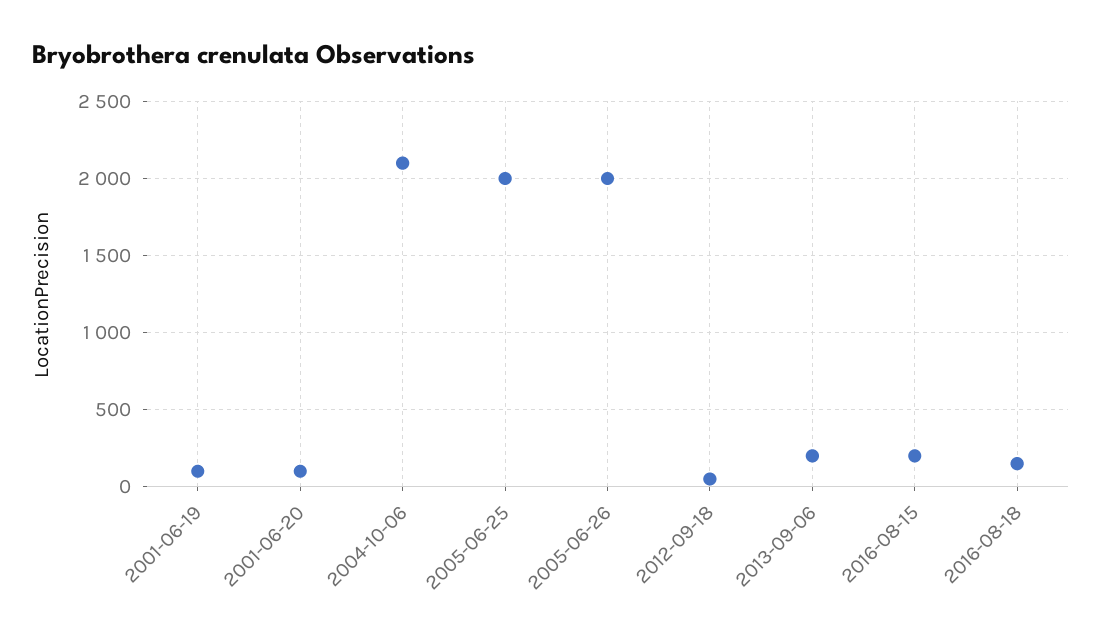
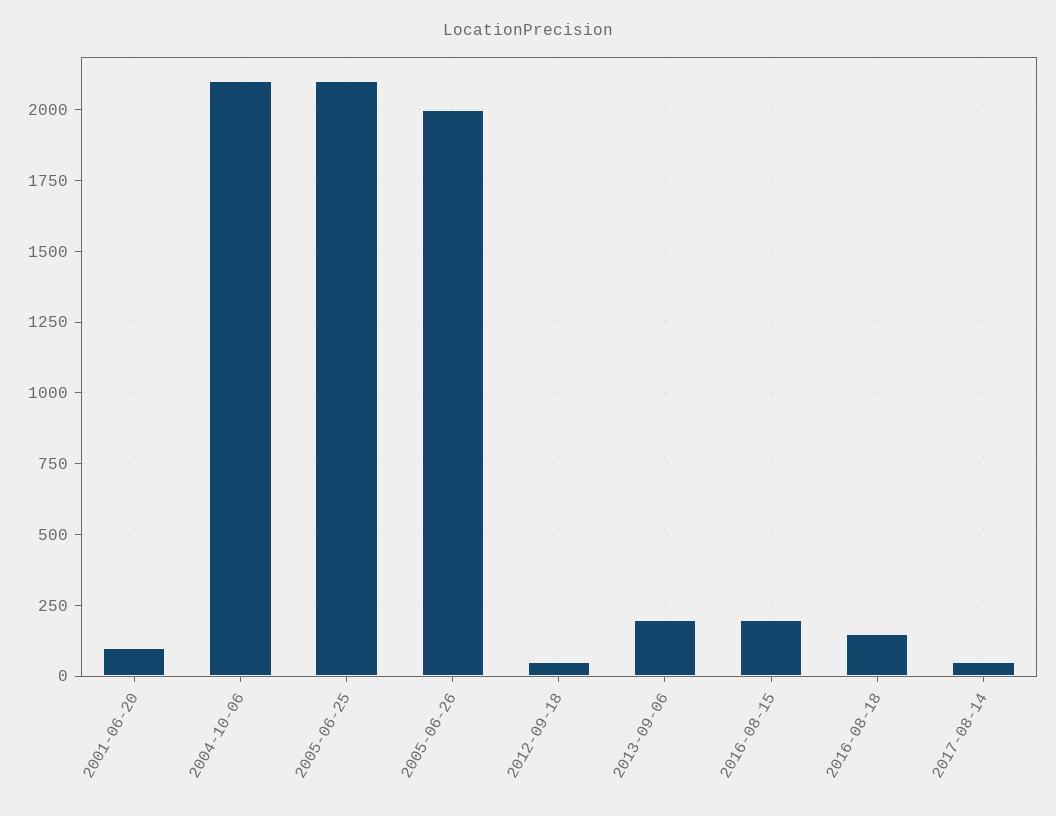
2001-06-19: 100 -> none
2005-06-25: 2000 -> 2100
2017-08-14: none -> 50

